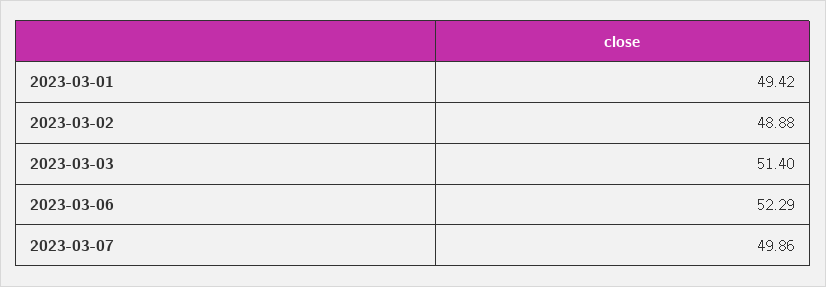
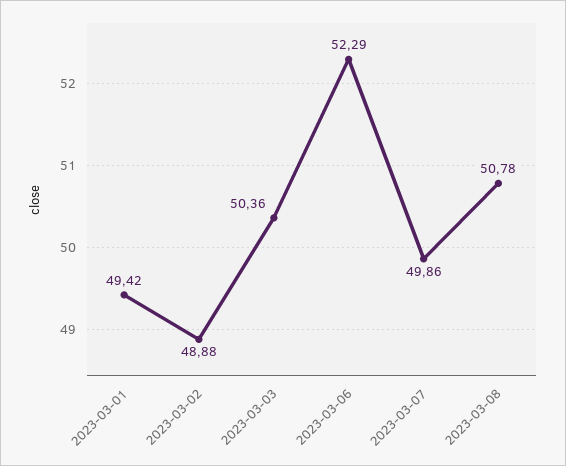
2023-03-03: 51.4 -> 50.36
2023-03-08: none -> 50.78

